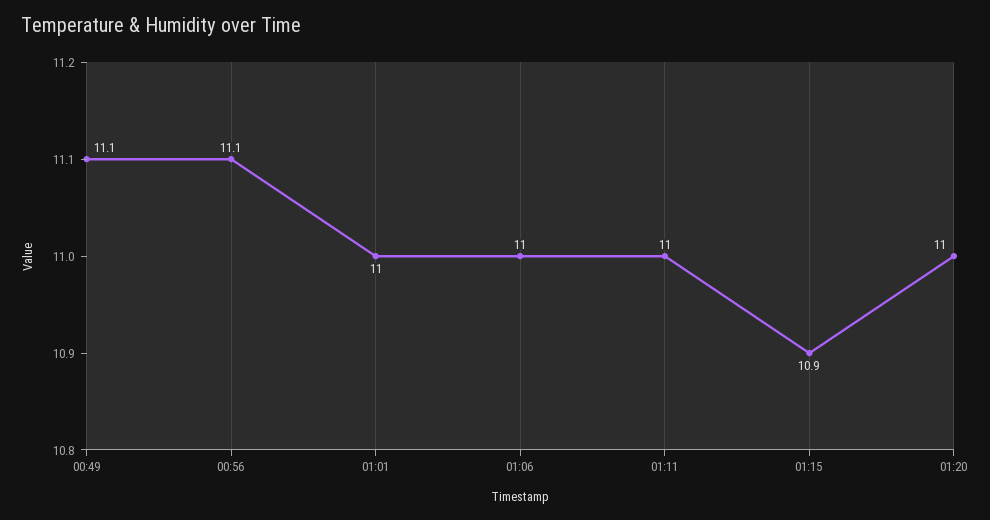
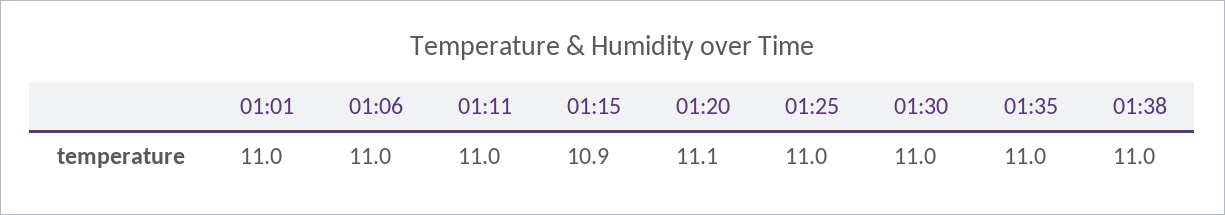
00:49: 11.1 -> none
00:56: 11.1 -> none
01:20: 11 -> 11.1
01:25: none -> 11
01:30: none -> 11
01:35: none -> 11
01:38: none -> 11

